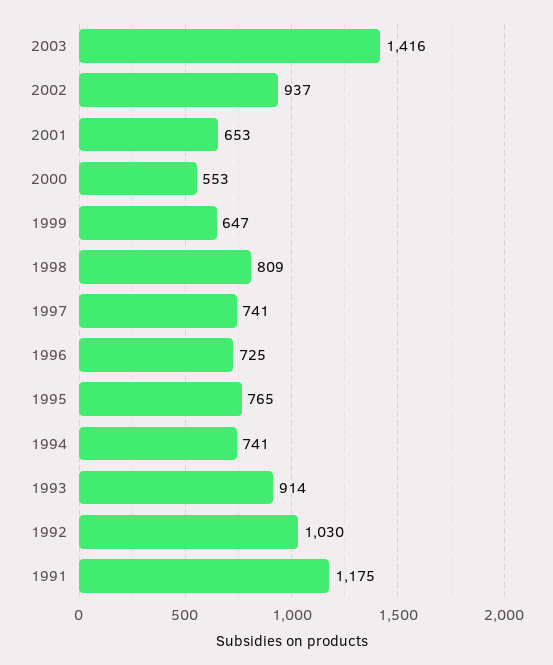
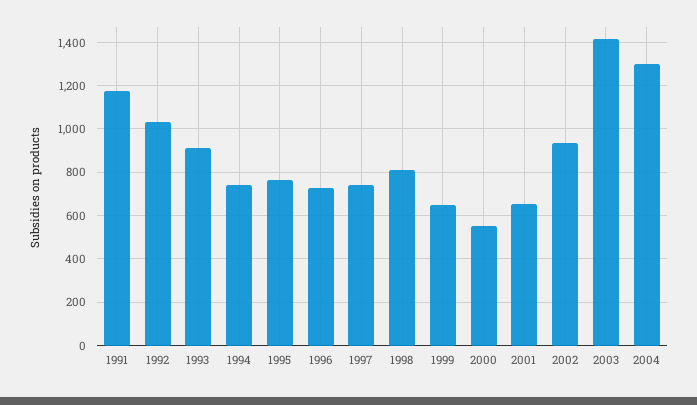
2004: none -> 1300

